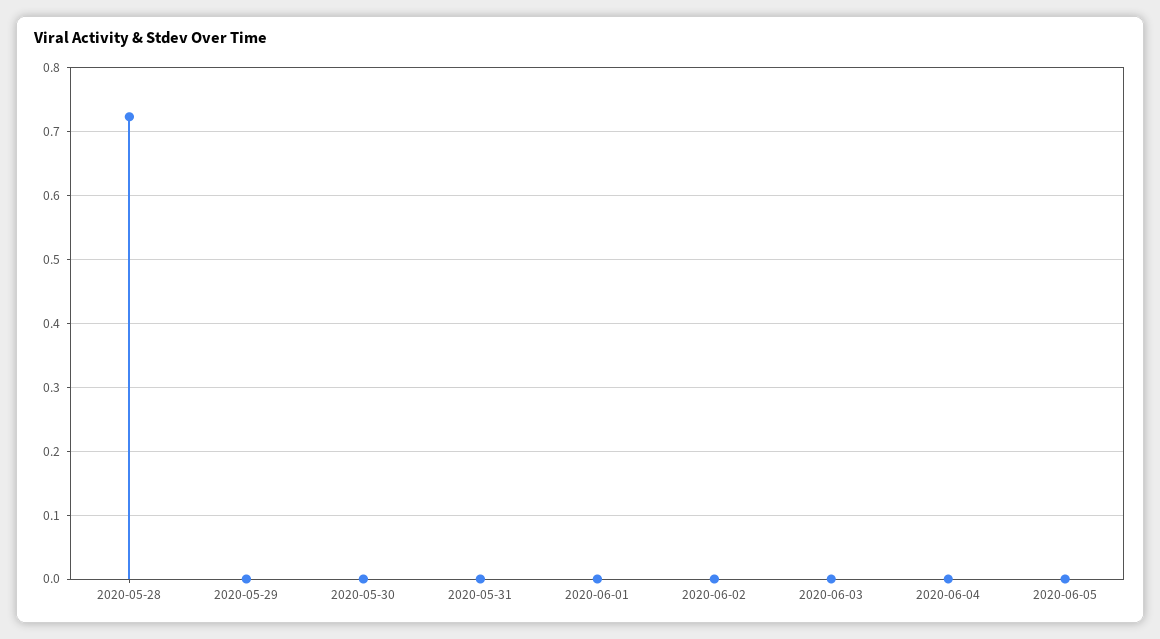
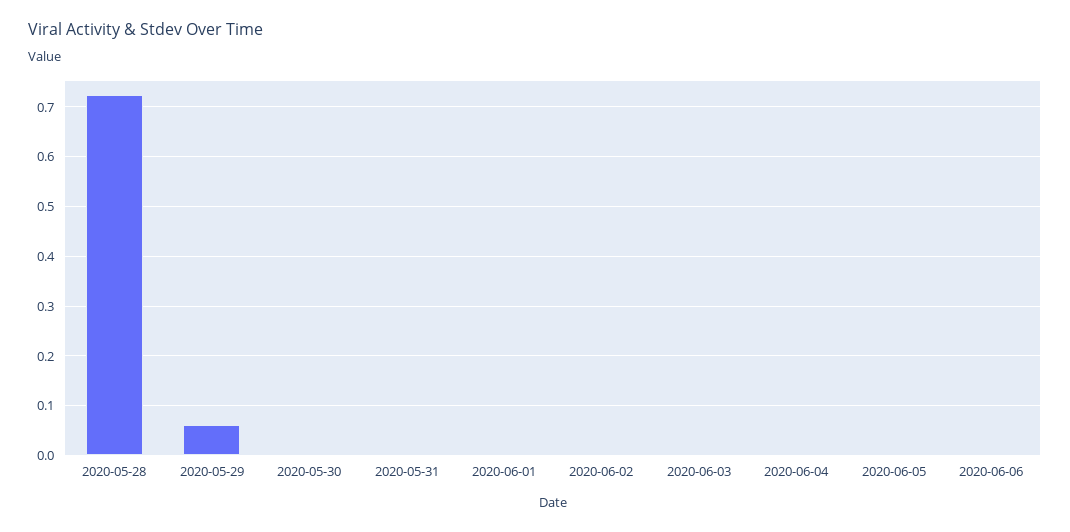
2020-05-29: 0 -> 0.06
2020-06-06: none -> 0

